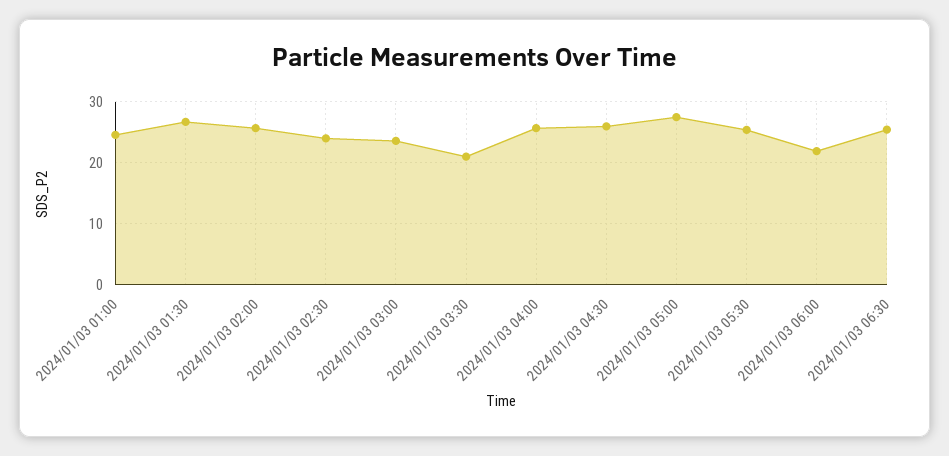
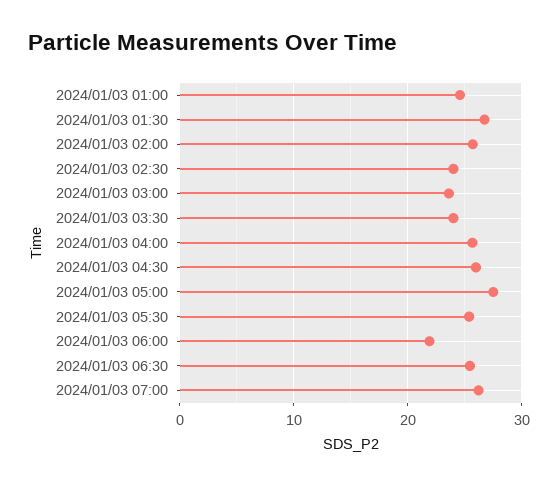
2024/01/03 03:30: 21 -> 24
2024/01/03 07:00: none -> 26

